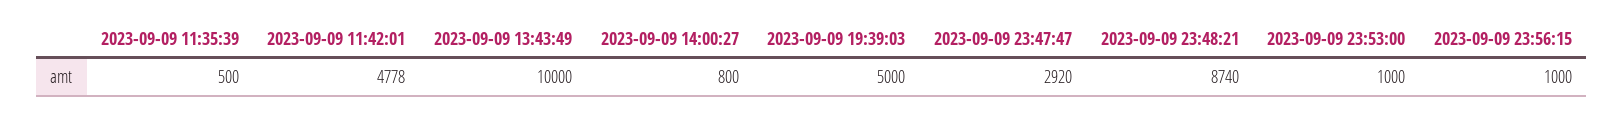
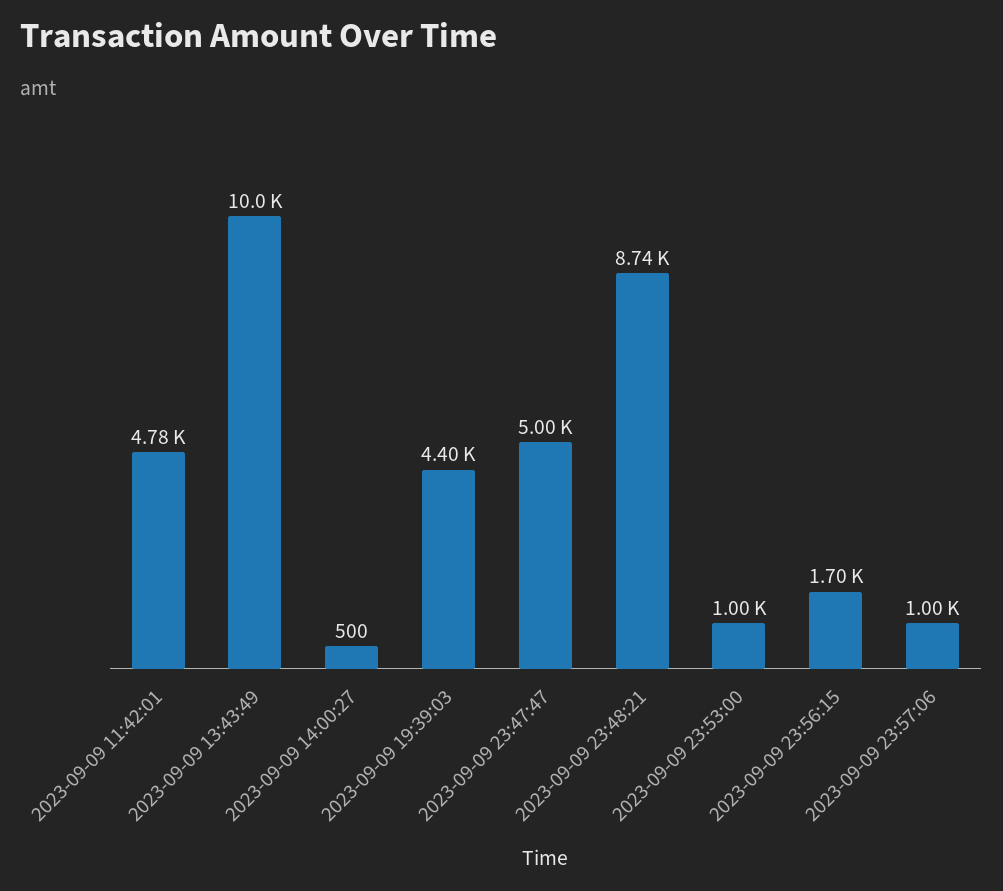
2023-09-09 11:35:39: 500 -> none
2023-09-09 14:00:27: 800 -> 500
2023-09-09 19:39:03: 5000 -> 4400
2023-09-09 23:47:47: 2920 -> 5000
2023-09-09 23:56:15: 1000 -> 1700
2023-09-09 23:57:06: none -> 1000

